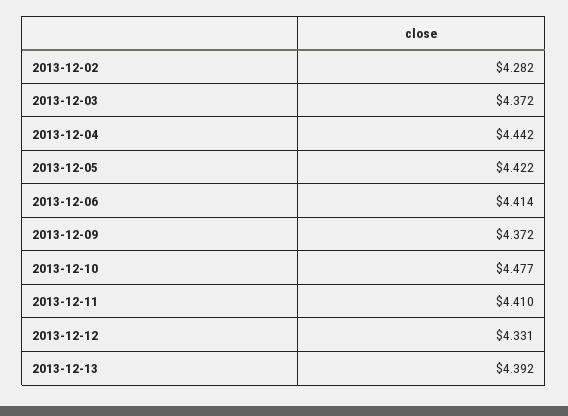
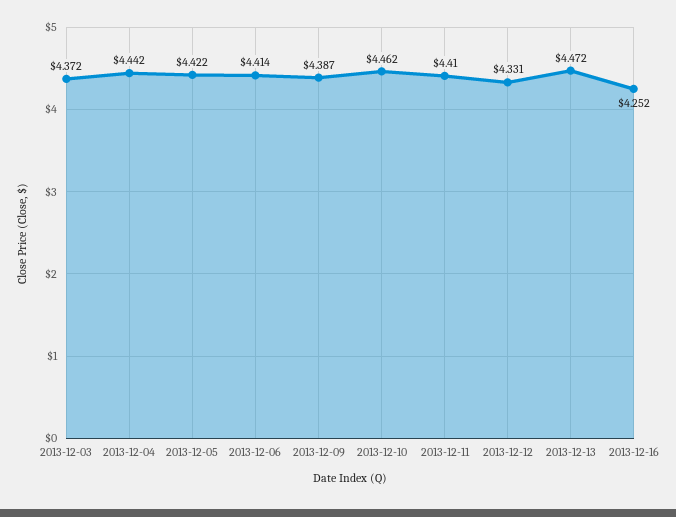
2013-12-02: 4.282 -> none
2013-12-09: 4.372 -> 4.387
2013-12-10: 4.477 -> 4.462
2013-12-13: 4.392 -> 4.472
2013-12-16: none -> 4.252

